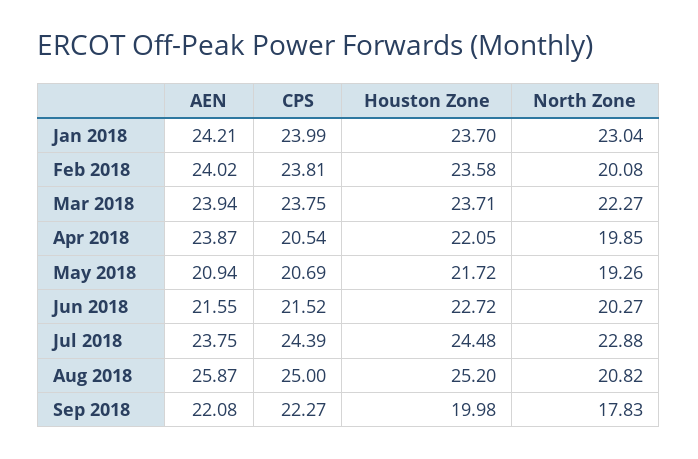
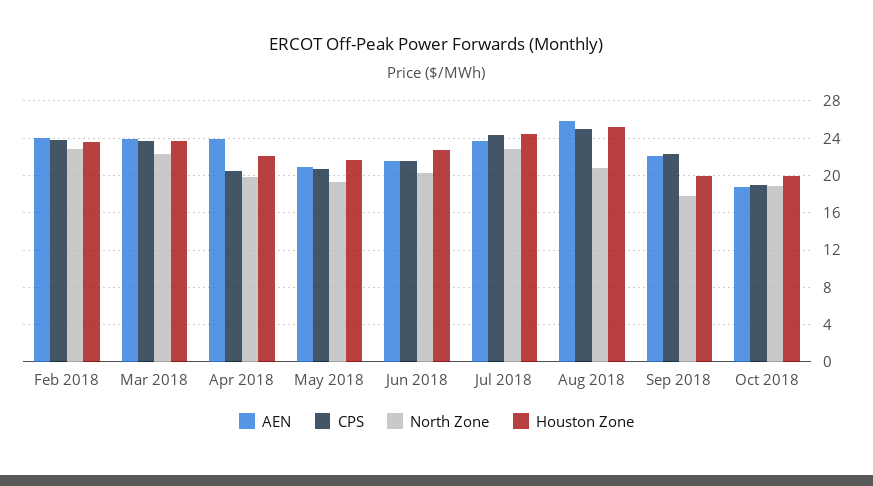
AEN, Jan 2018: 24.21 -> none
CPS, Jan 2018: 23.99 -> none
Houston Zone, Jan 2018: 23.7 -> none
North Zone, Jan 2018: 23.04 -> none
North Zone, Feb 2018: 20.08 -> 23
AEN, Oct 2018: none -> 19
CPS, Oct 2018: none -> 19
North Zone, Oct 2018: none -> 19
Houston Zone, Oct 2018: none -> 20

